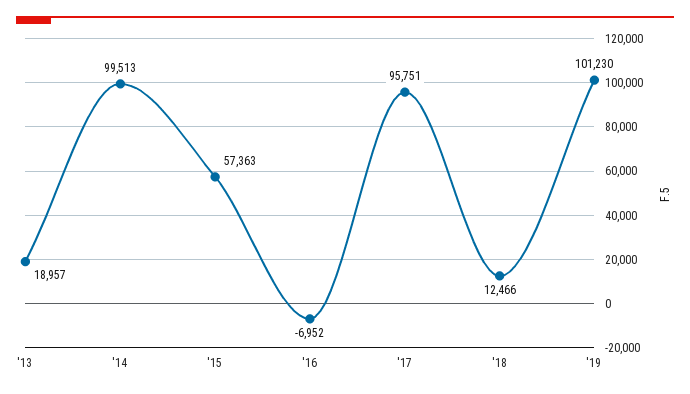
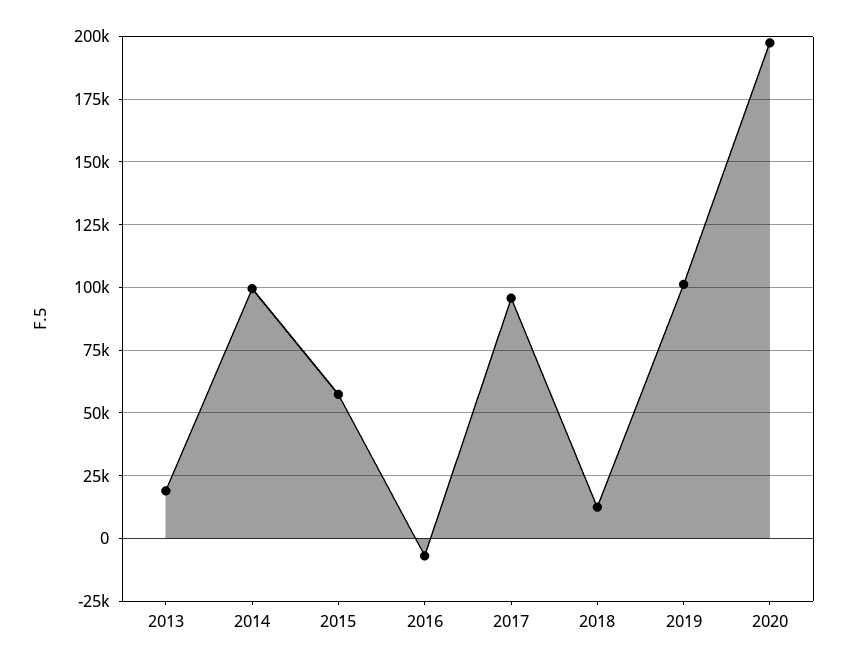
2020: none -> 197500

